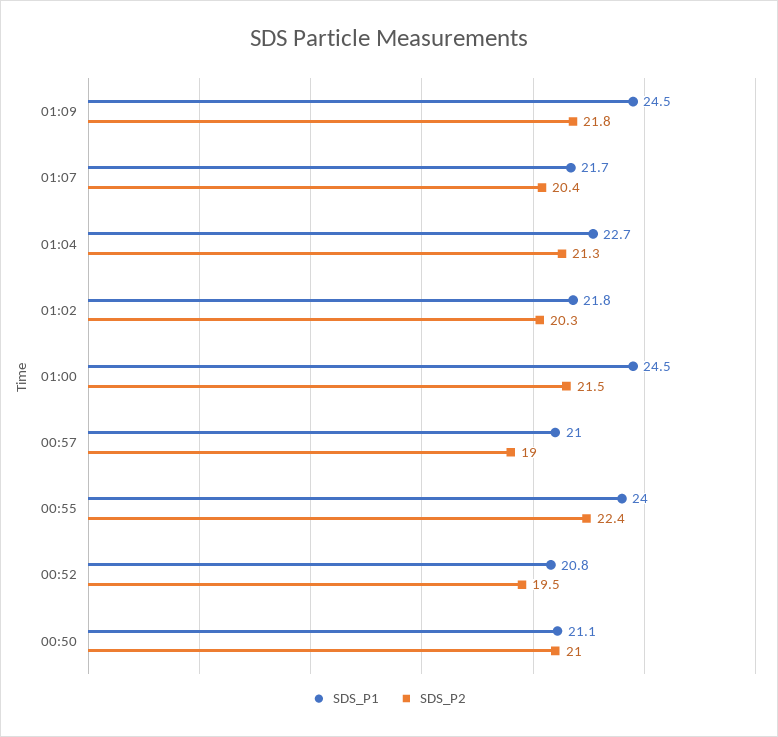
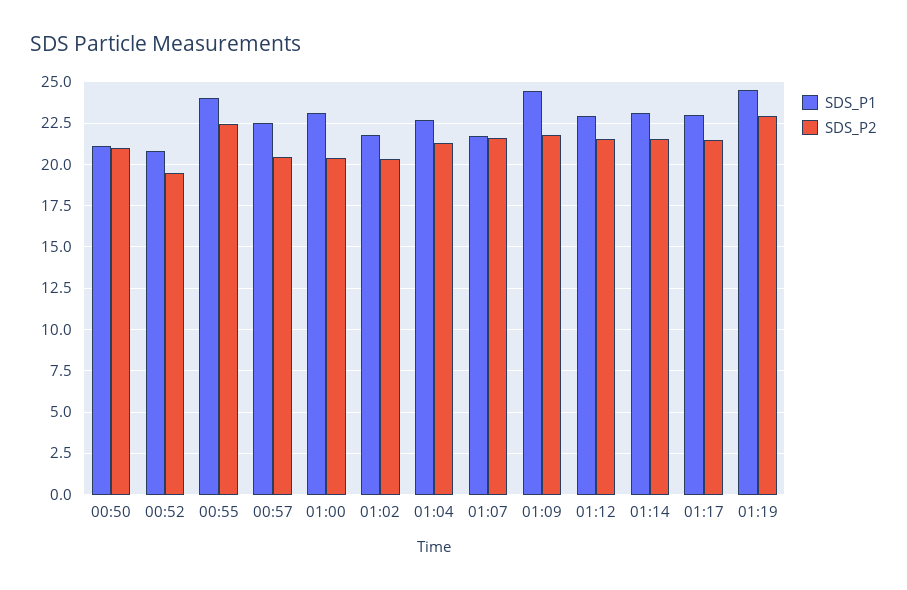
SDS_P2, 01:07: 20.4 -> 21.5
SDS_P1, 01:00: 24.5 -> 23
SDS_P2, 01:00: 21.5 -> 20.5
SDS_P1, 00:57: 21 -> 22.5
SDS_P2, 00:57: 19 -> 20.5
SDS_P1, 01:12: none -> 23
SDS_P2, 01:12: none -> 21.5
SDS_P1, 01:14: none -> 23
SDS_P2, 01:14: none -> 21.5
SDS_P1, 01:17: none -> 23
SDS_P2, 01:17: none -> 21.5
SDS_P1, 01:19: none -> 24.5
SDS_P2, 01:19: none -> 23

